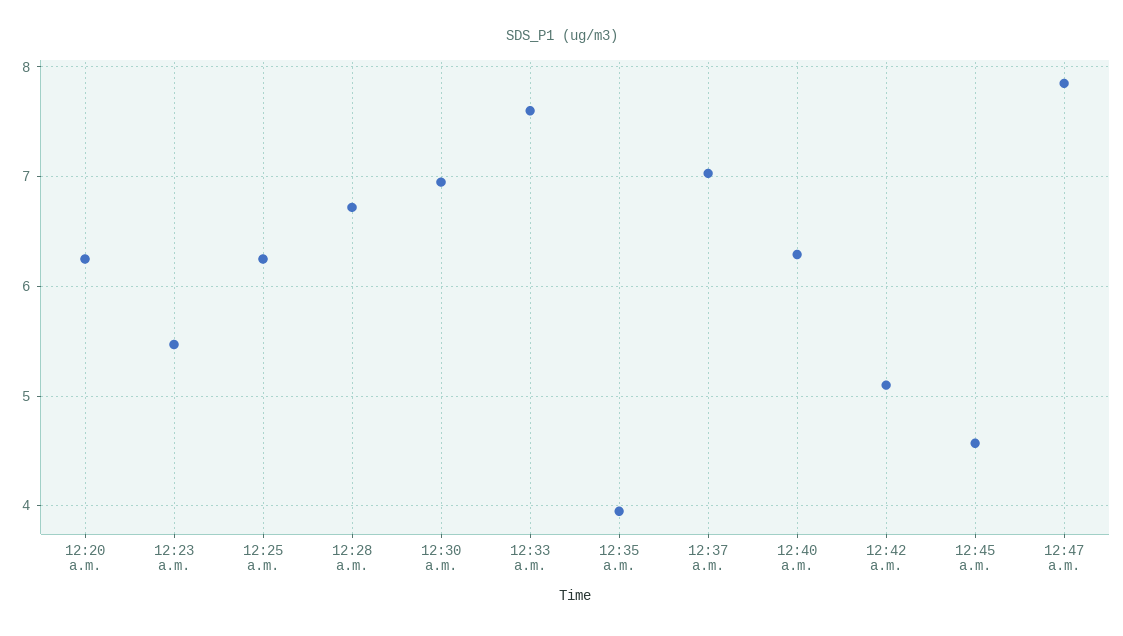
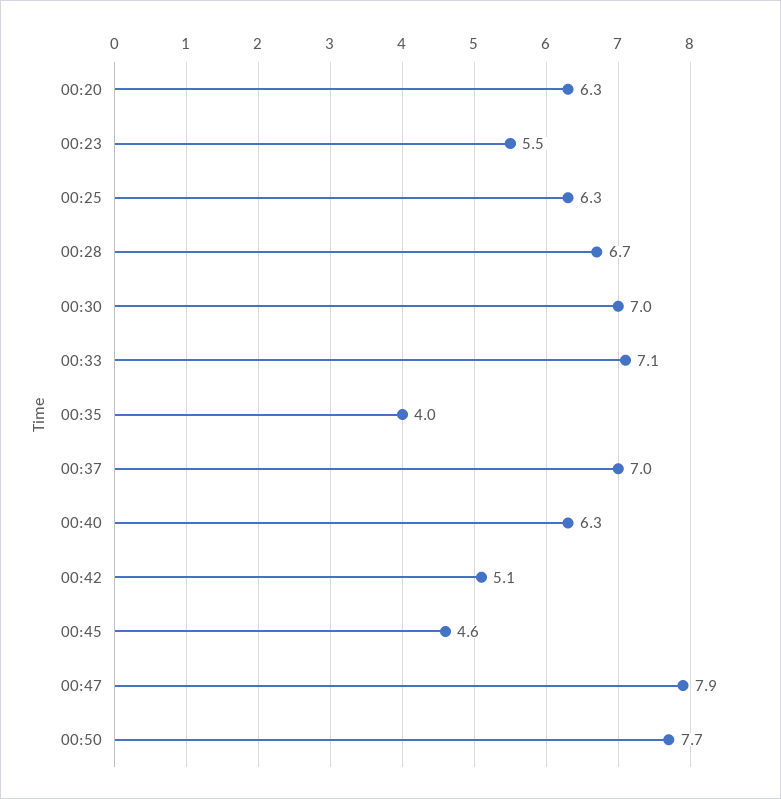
12:33 a.m.: 7.6 -> 7.1
00:50: none -> 7.7

